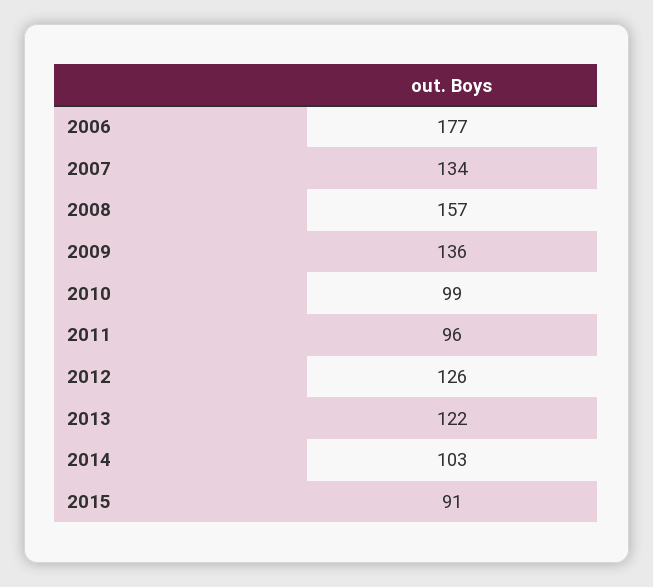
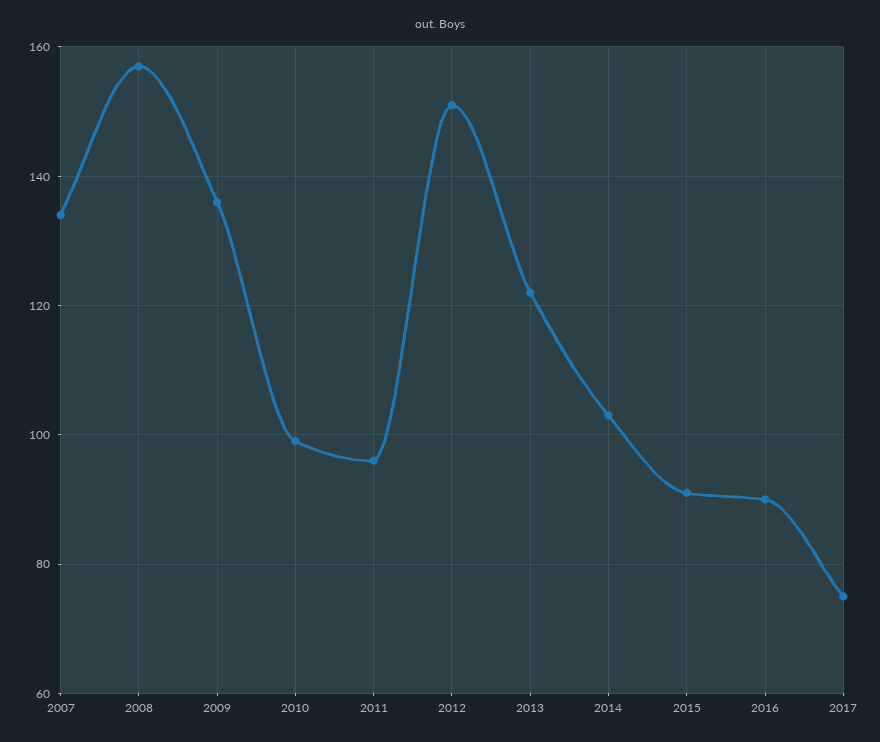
2006: 177 -> none
2012: 126 -> 150
2016: none -> 90
2017: none -> 75

